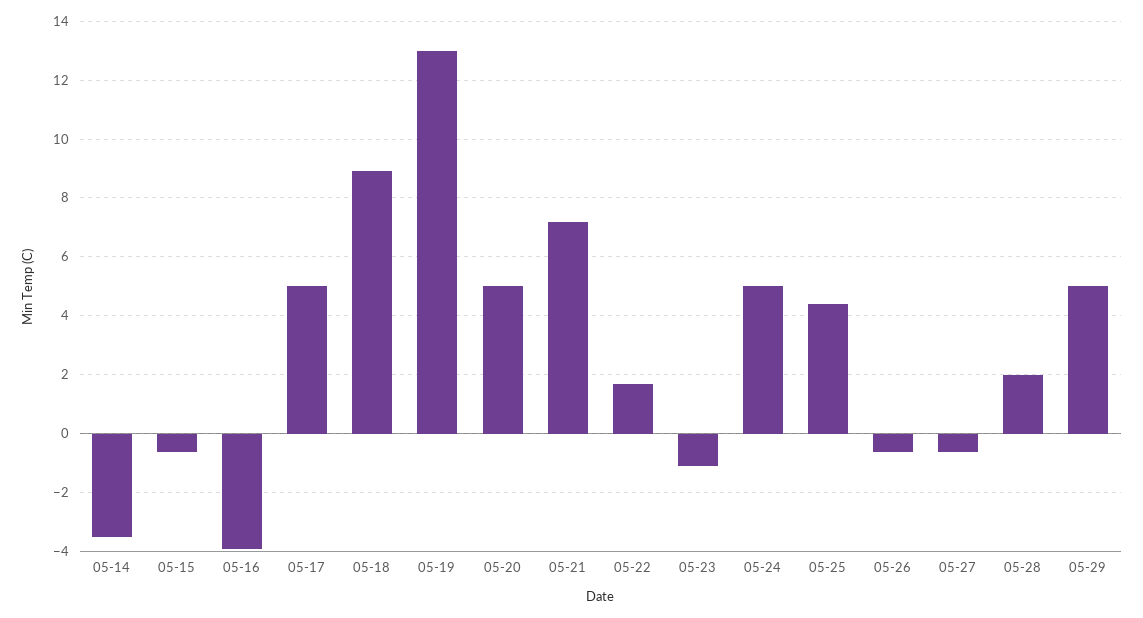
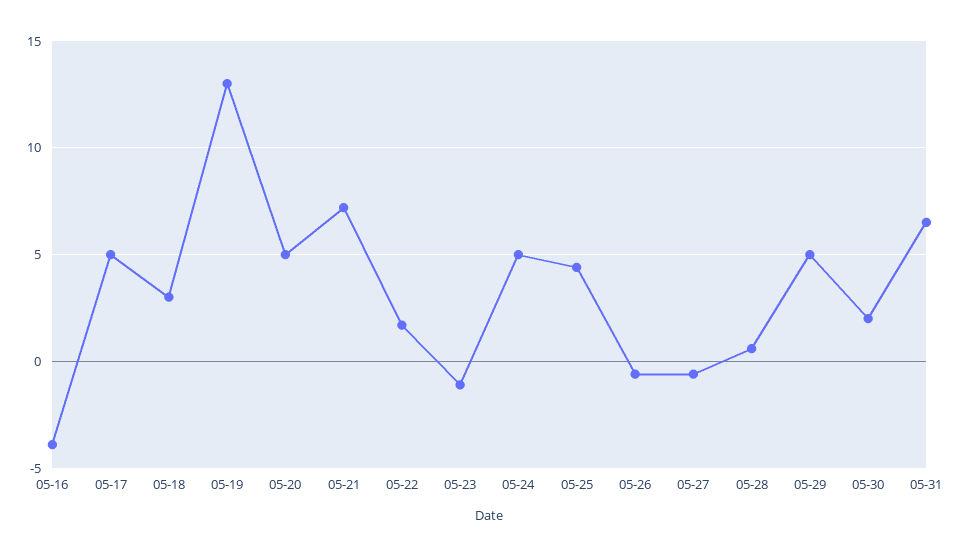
05-14: -3.5 -> none
05-15: -0.5 -> none
05-18: 9 -> 3
05-28: 2 -> 0.5
05-30: none -> 2
05-31: none -> 6.5

